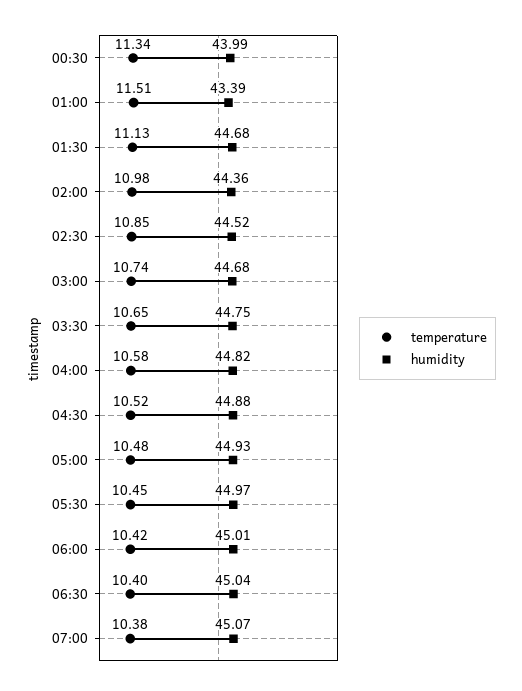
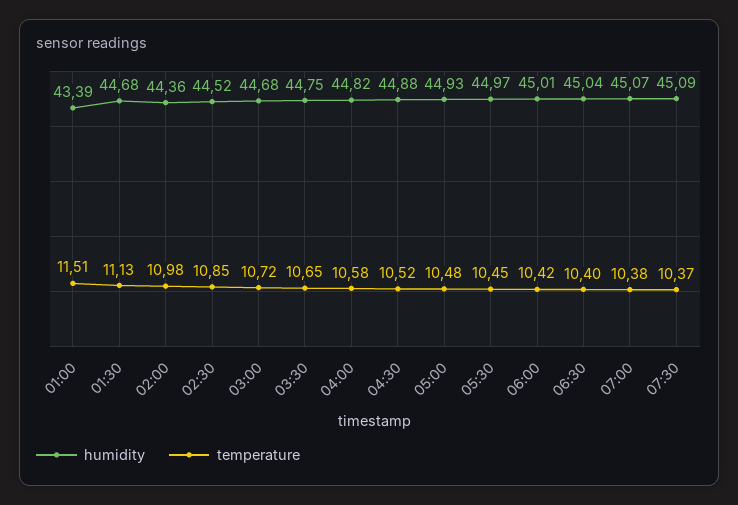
temperature, 00:30: 11.34 -> none
humidity, 00:30: 43.99 -> none
temperature, 03:00: 10.74 -> 10.72
humidity, 07:30: none -> 45.09
temperature, 07:30: none -> 10.37

